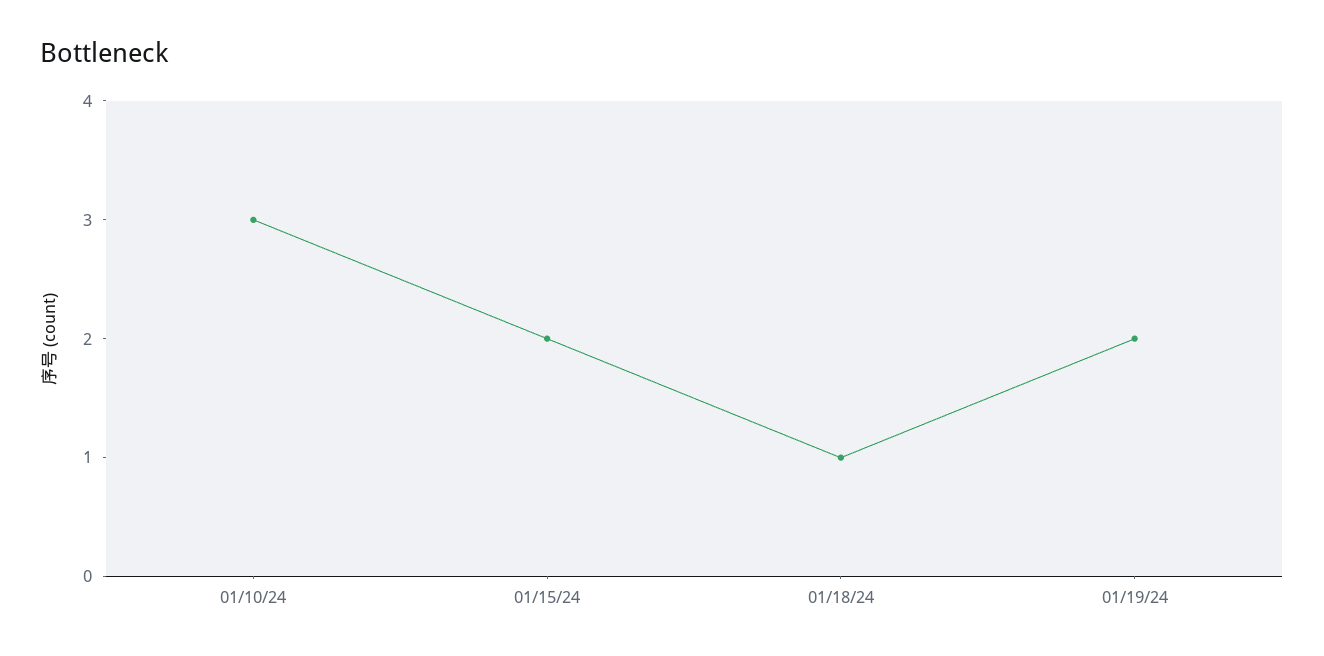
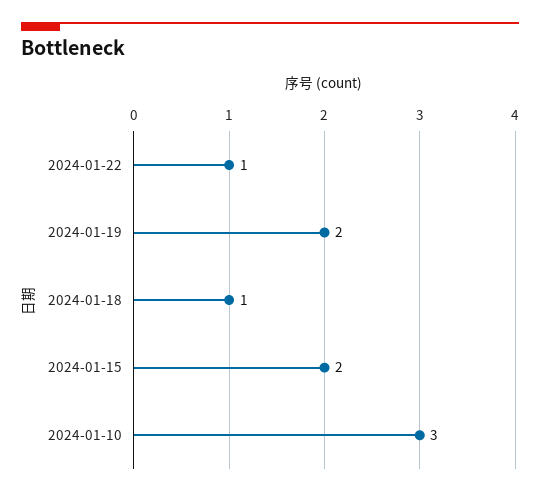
2024-01-22: none -> 1

